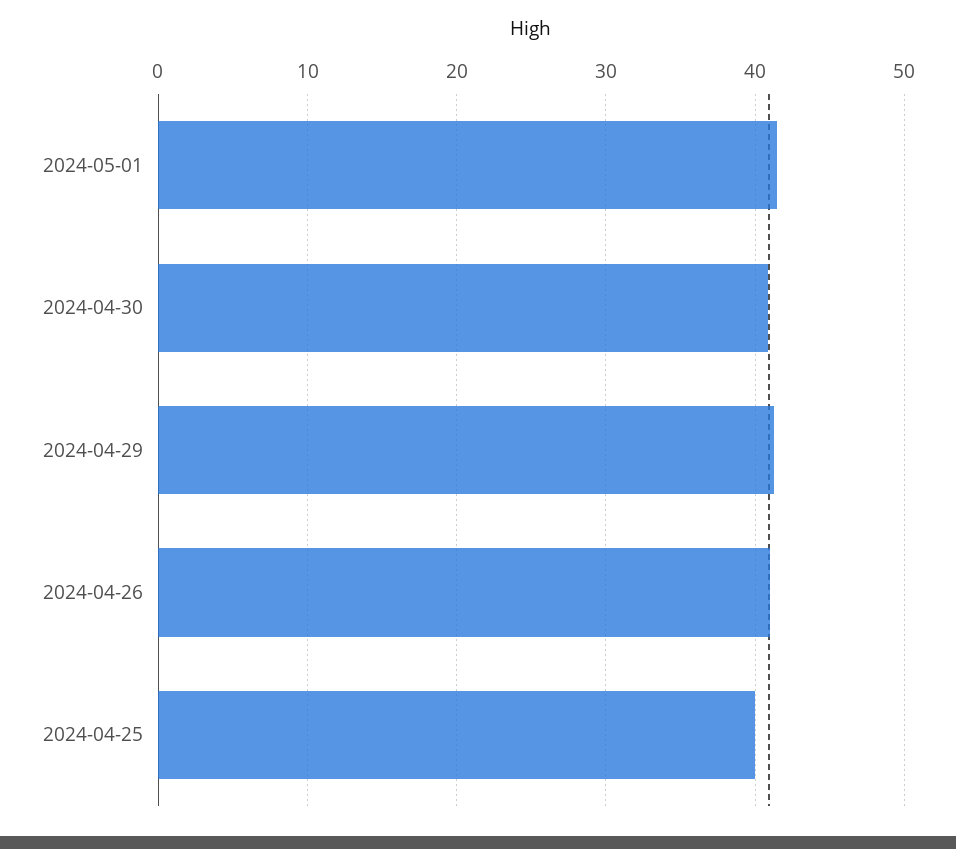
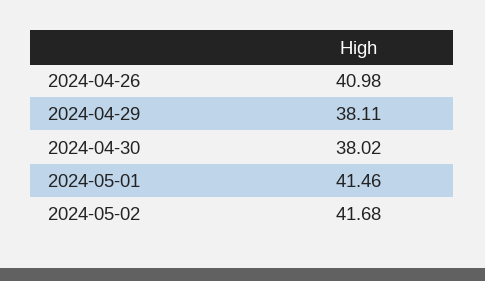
2024-04-30: 41 -> 38.02
2024-04-29: 41 -> 38.11
2024-04-25: 40 -> none
2024-05-02: none -> 41.68

